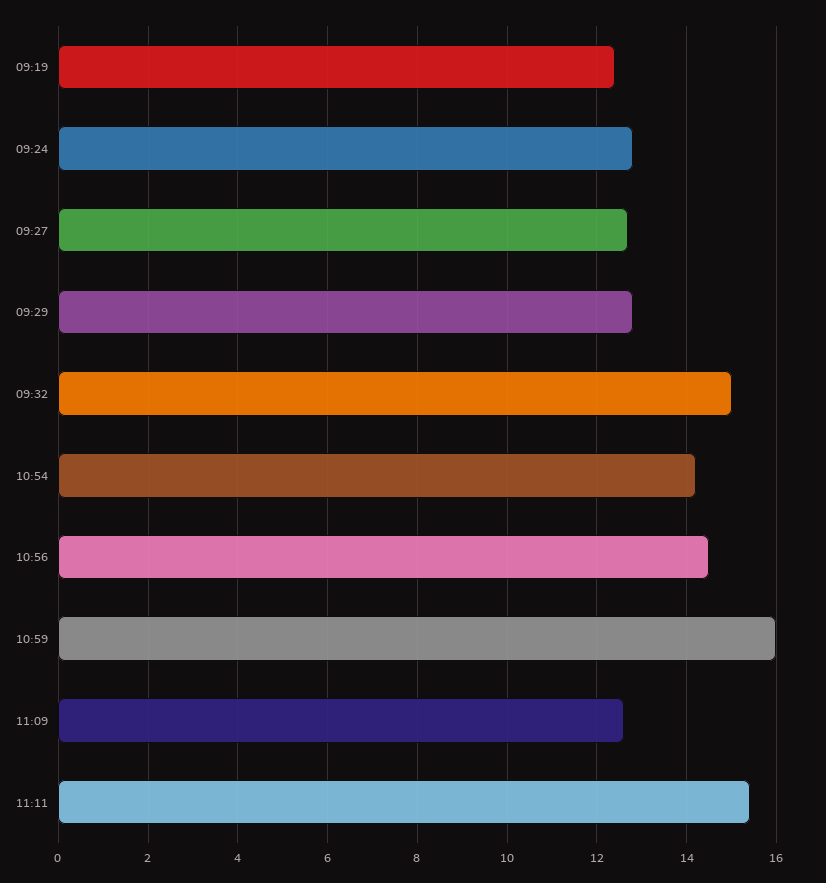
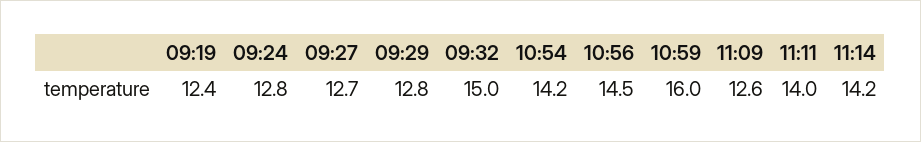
11:11: 15.5 -> 14
11:14: none -> 14.2

